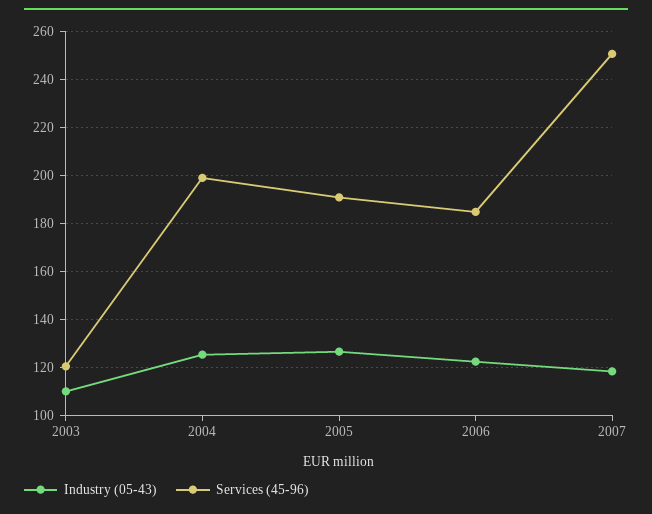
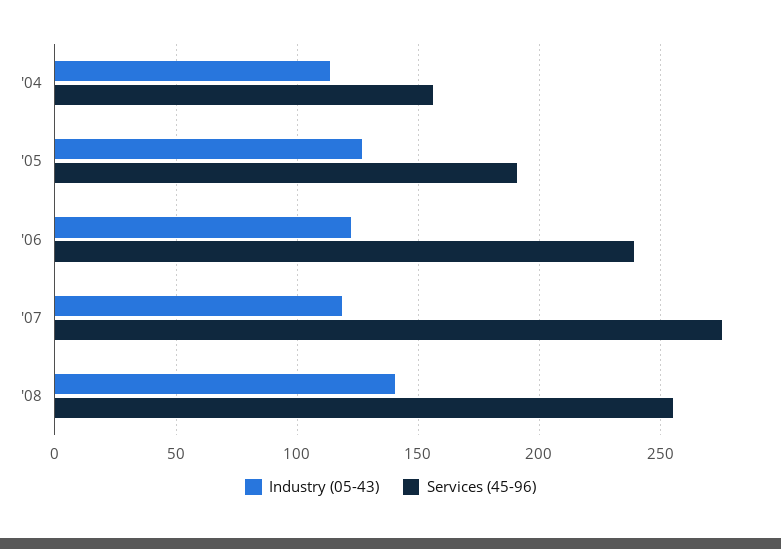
Industry (05-43), 2003: 110 -> none
Services (45-96), 2003: 120 -> none
Industry (05-43), 2004: 125 -> 115
Services (45-96), 2004: 200 -> 155
Services (45-96), 2006: 185 -> 240
Services (45-96), 2007: 250 -> 275
Industry (05-43), '08: none -> 140
Services (45-96), '08: none -> 255

